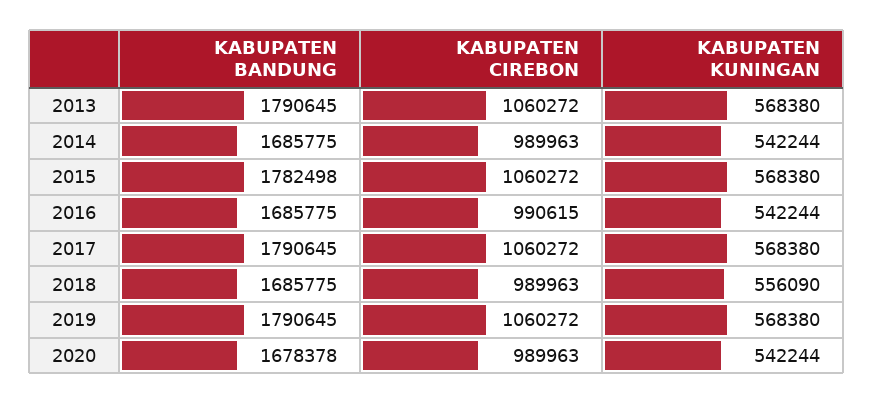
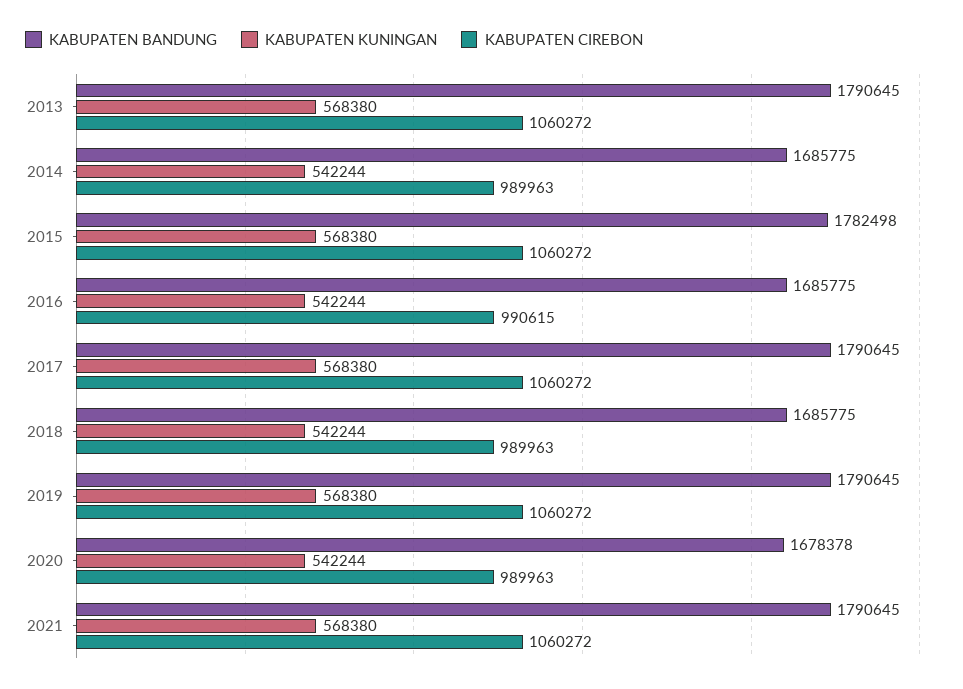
KABUPATEN KUNINGAN, 2018: 556090 -> 542244
KABUPATEN BANDUNG, 2021: none -> 1790645
KABUPATEN KUNINGAN, 2021: none -> 568380
KABUPATEN CIREBON, 2021: none -> 1060272

